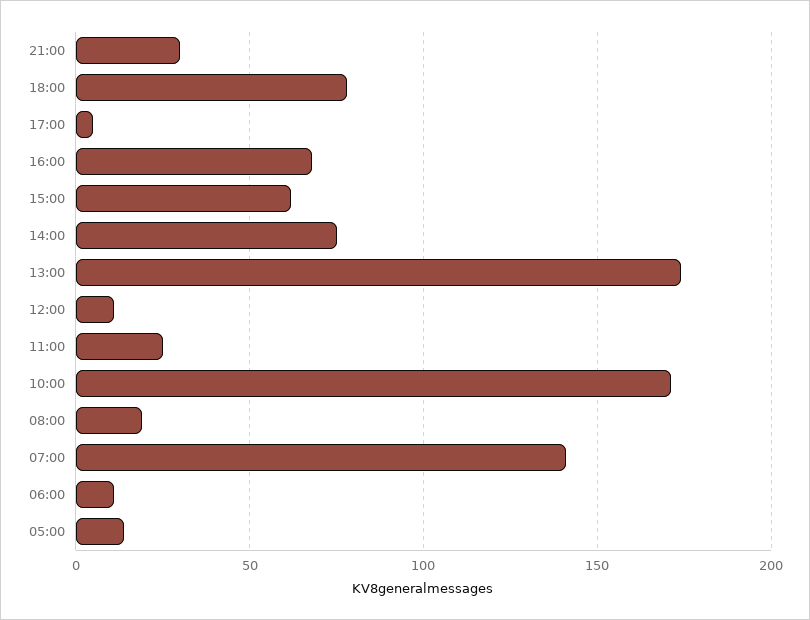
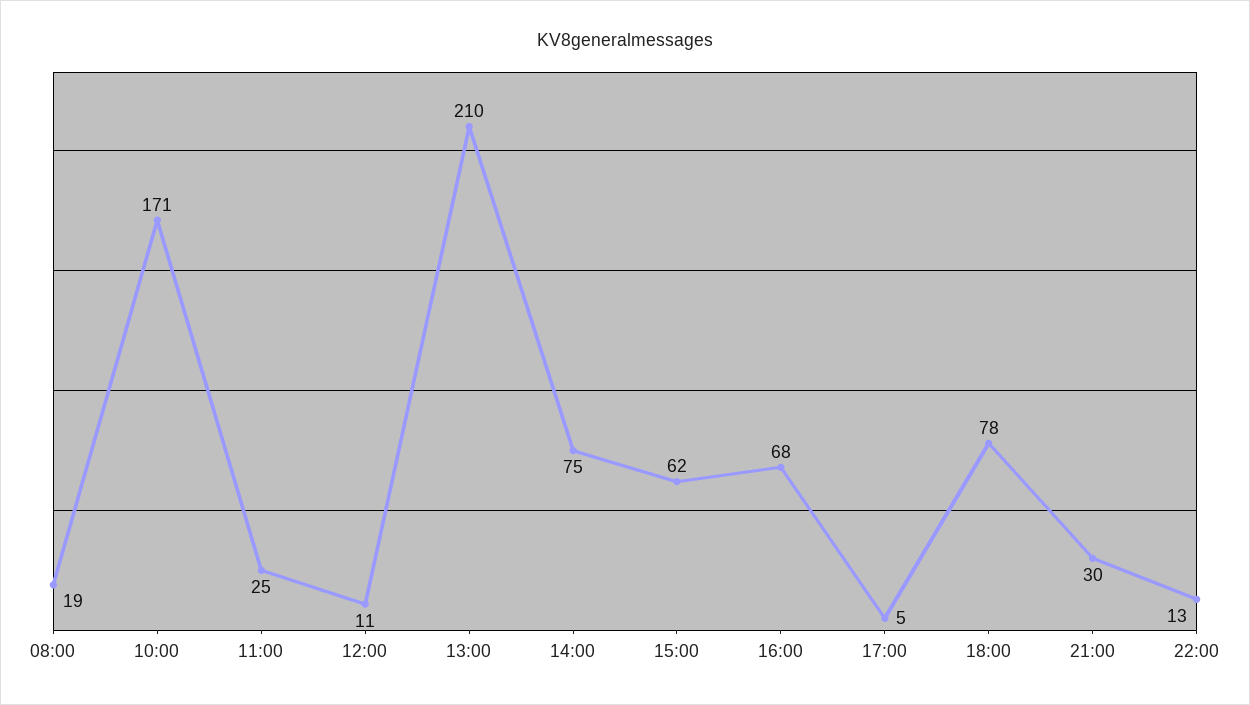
13:00: 175 -> 210
07:00: 140 -> none
06:00: 10 -> none
05:00: 15 -> none
22:00: none -> 13

